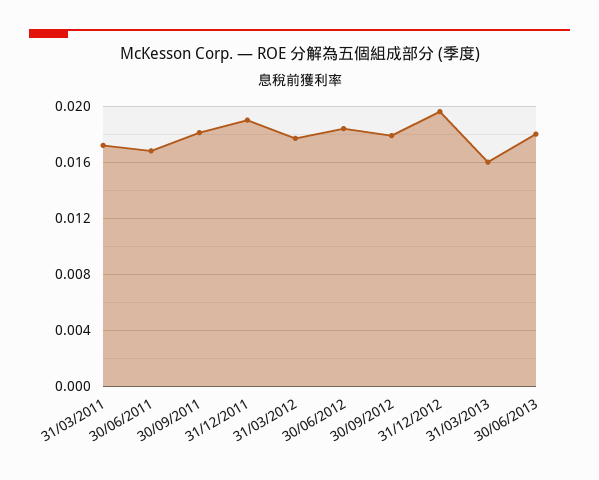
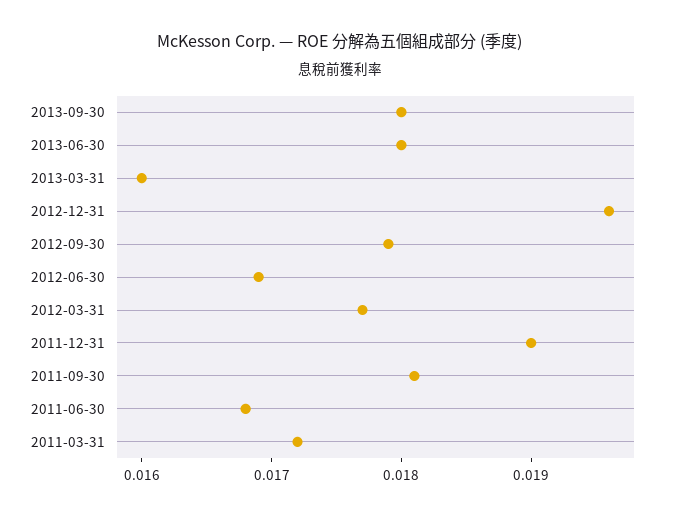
30/06/2012: 0.0185 -> 0.0169
2013-09-30: none -> 0.018

